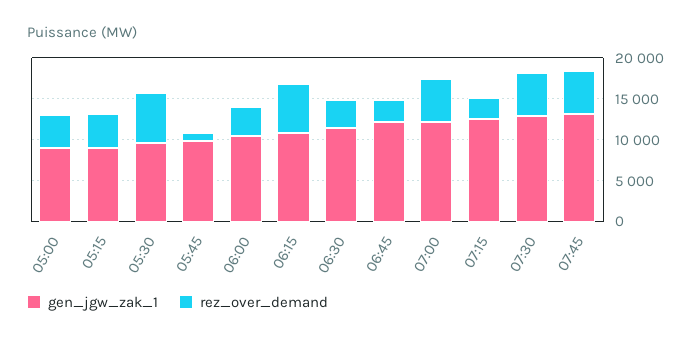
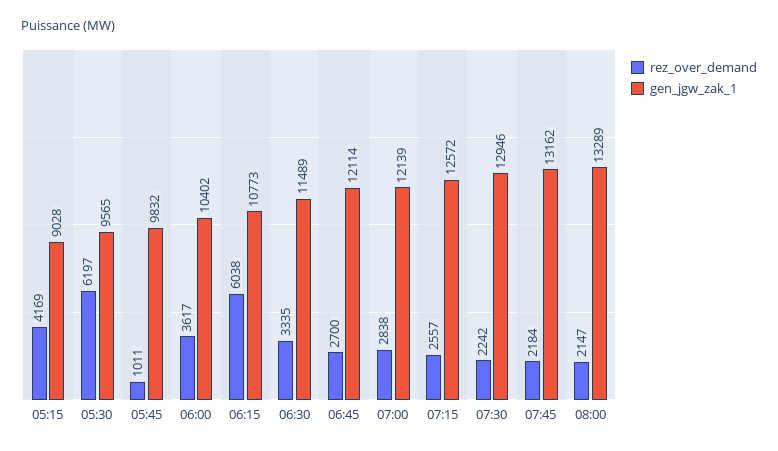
gen_jgw_zak_1, 05:00: 9000 -> none
rez_over_demand, 05:00: 4000 -> none
rez_over_demand, 07:00: 5000 -> 2838
rez_over_demand, 07:30: 5000 -> 2242
rez_over_demand, 07:45: 5000 -> 2184
rez_over_demand, 08:00: none -> 2147
gen_jgw_zak_1, 08:00: none -> 13289

